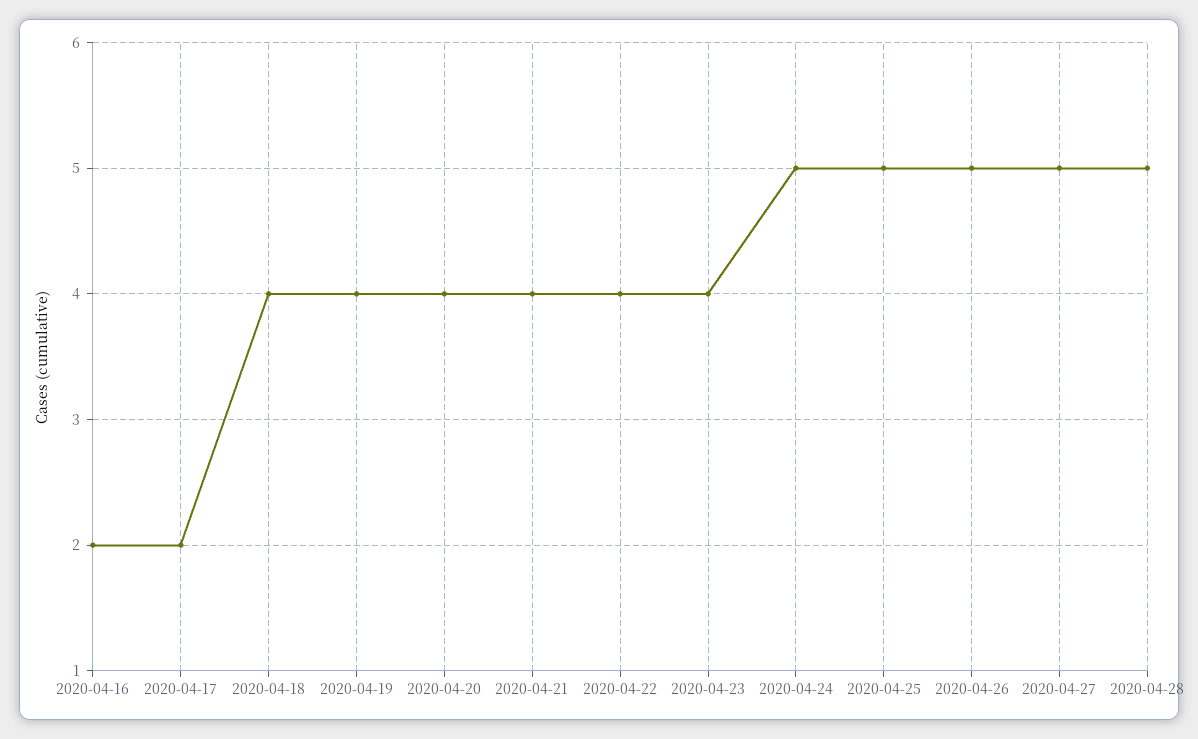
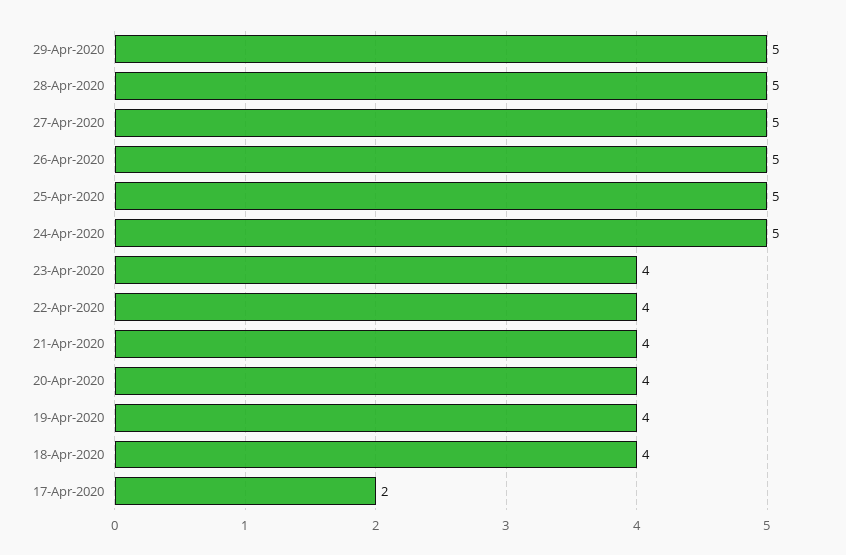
2020-04-16: 2 -> none
29-Apr-2020: none -> 5

